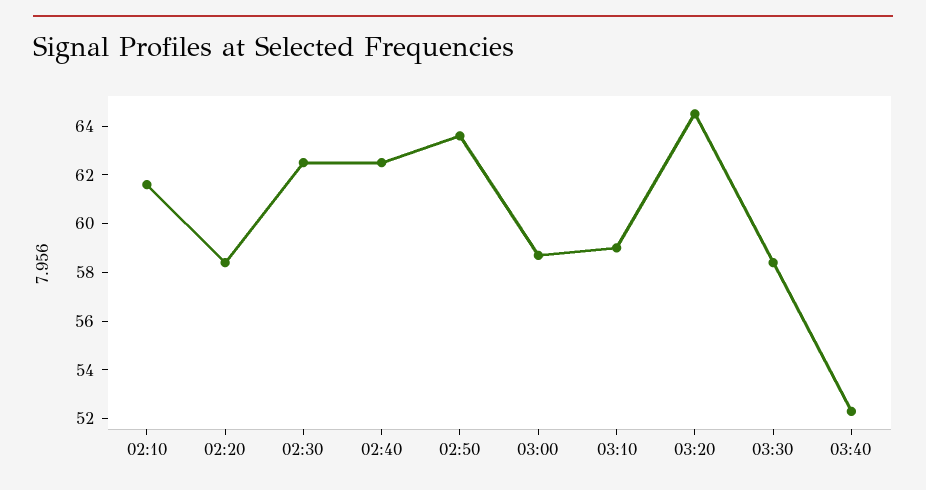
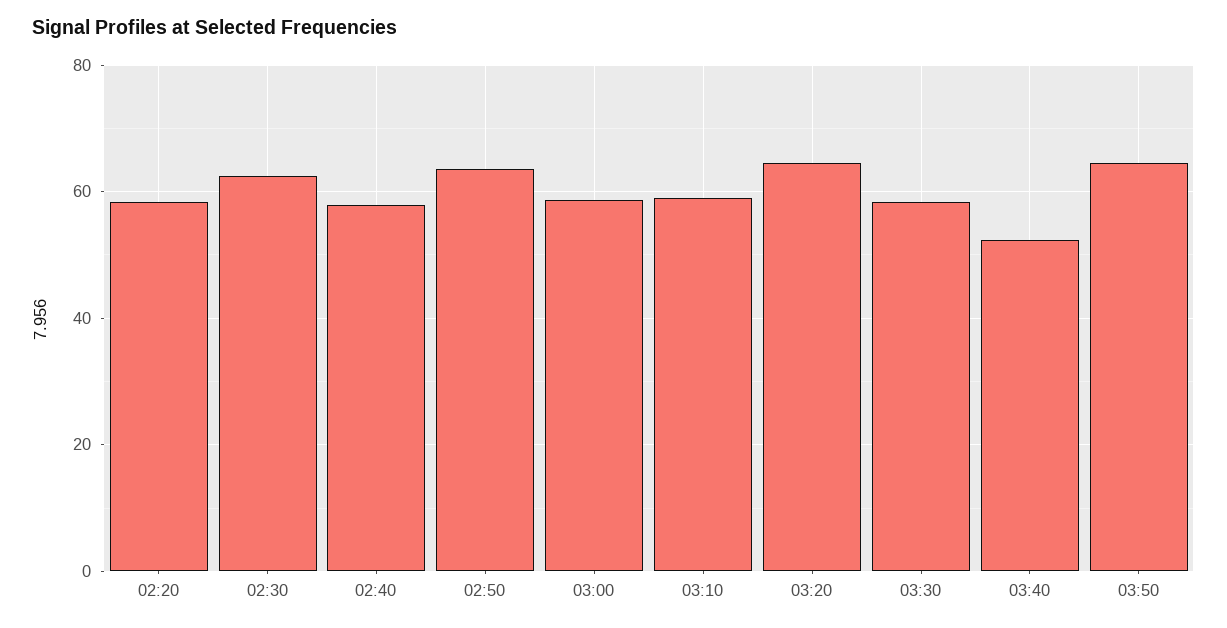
02:10: 61.5 -> none
02:40: 62.5 -> 58
03:50: none -> 64

